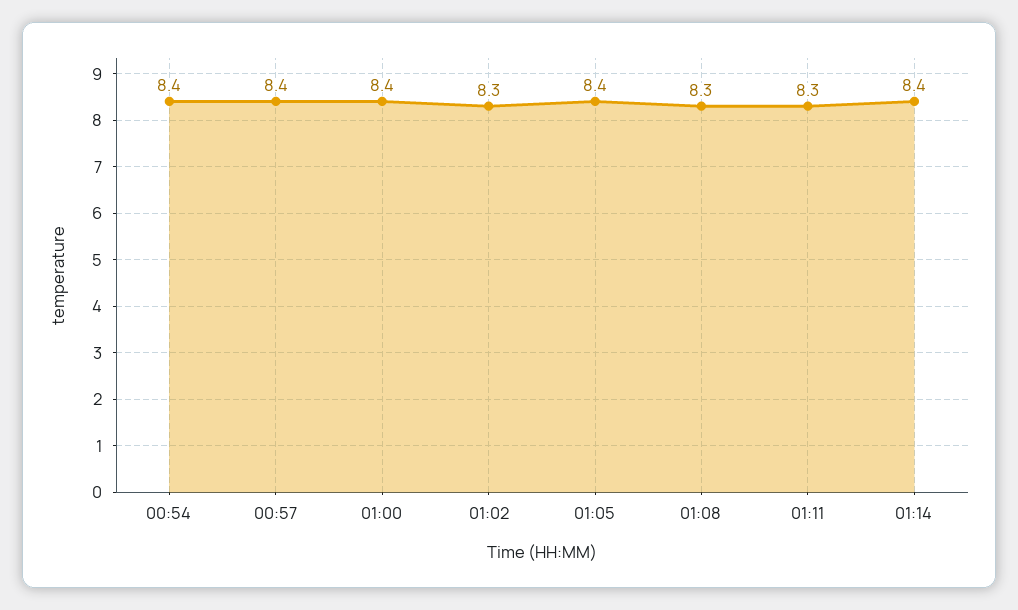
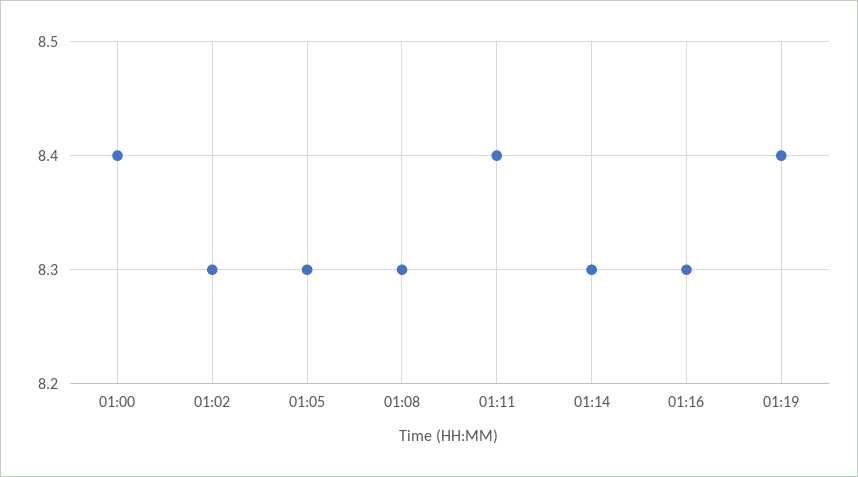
00:54: 8.4 -> none
00:57: 8.4 -> none
01:05: 8.4 -> 8.3
01:11: 8.3 -> 8.4
01:14: 8.4 -> 8.3
01:16: none -> 8.3
01:19: none -> 8.4

